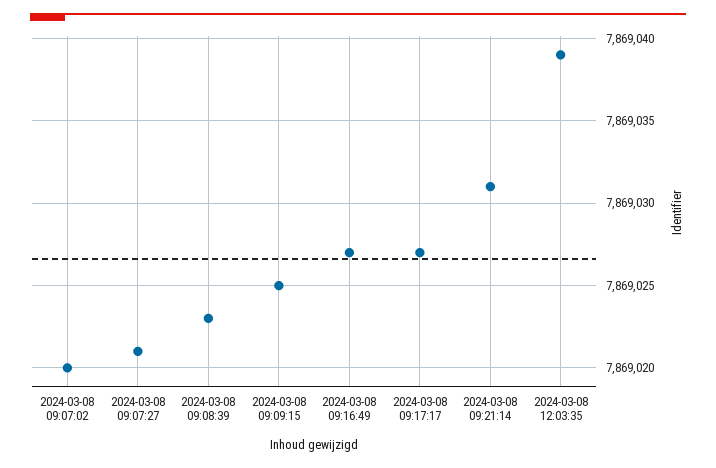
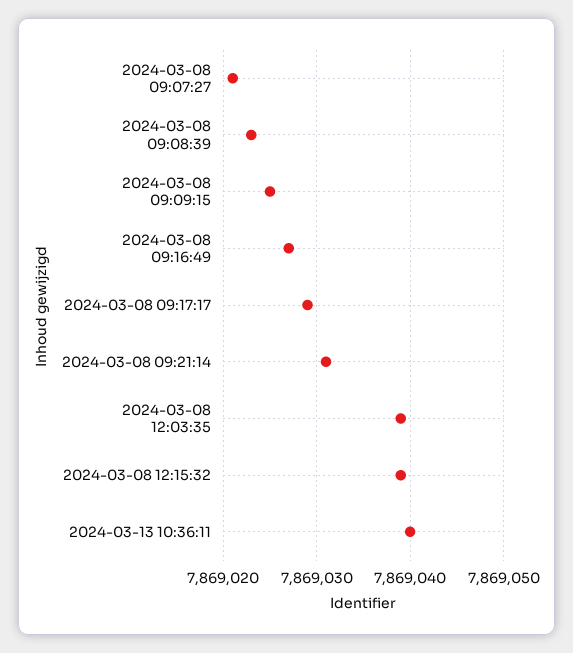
2024-03-08 09:07:02: 7869020 -> none
2024-03-08 09:17:17: 7869027 -> 7869029
2024-03-08 12:15:32: none -> 7869039
2024-03-13 10:36:11: none -> 7869040

